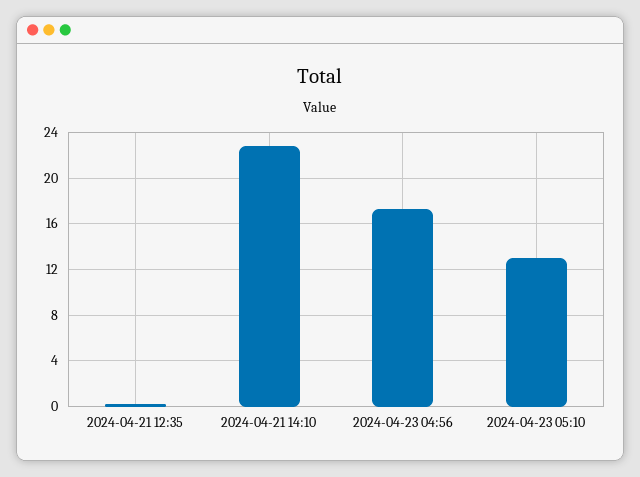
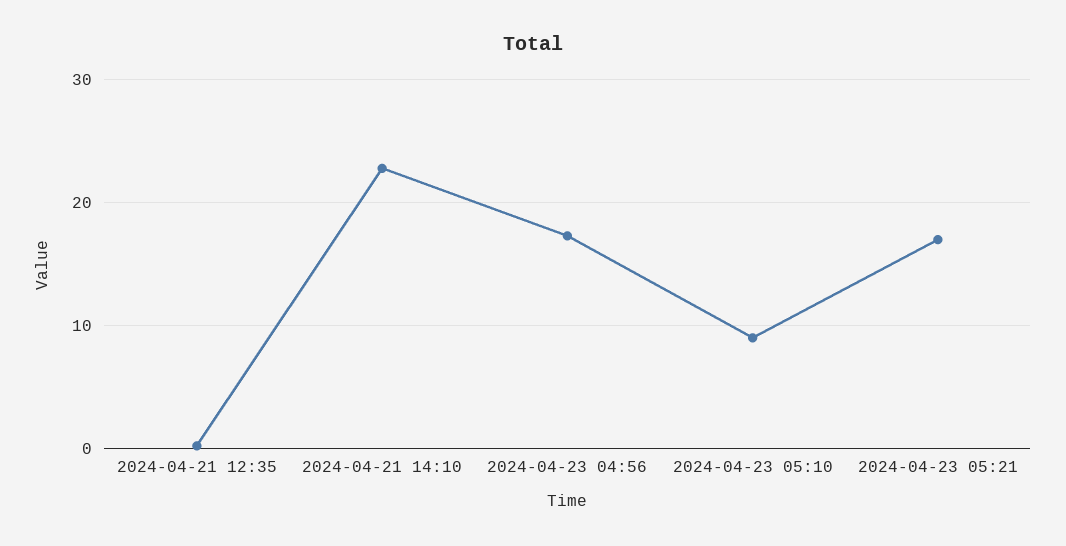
2024-04-23 05:10: 13 -> 9
2024-04-23 05:21: none -> 17

